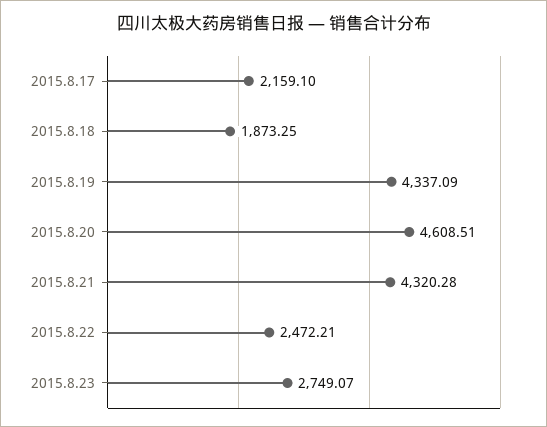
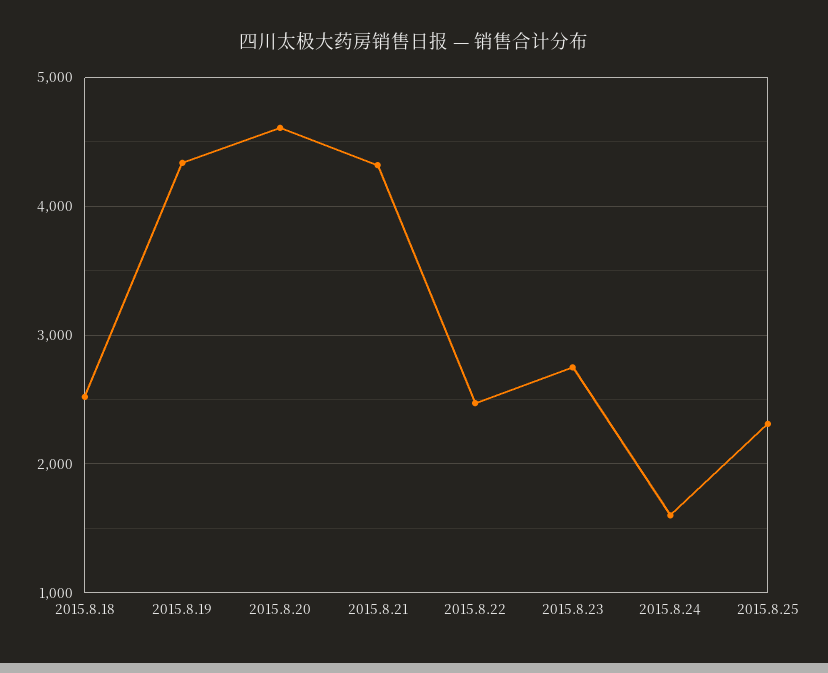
2015.8.17: 2159.1 -> none
2015.8.18: 1873.25 -> 2500
2015.8.24: none -> 1600
2015.8.25: none -> 2300

